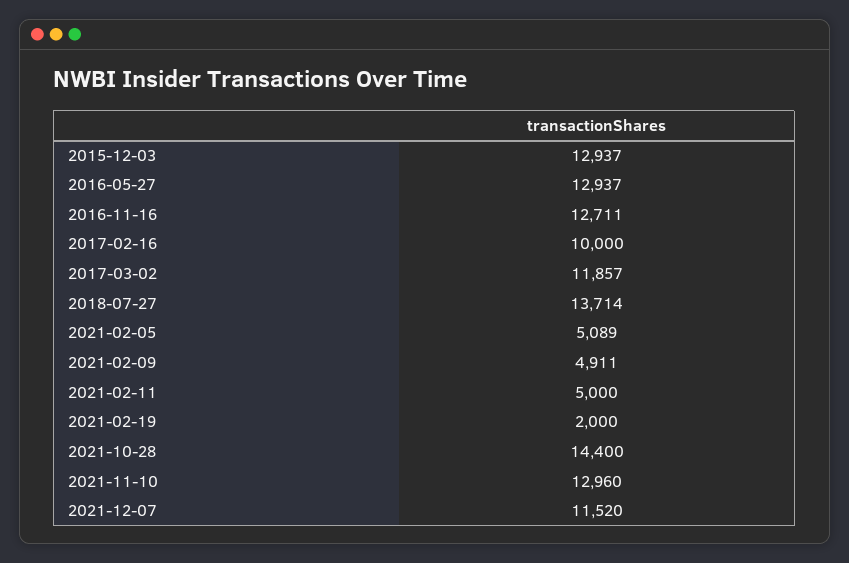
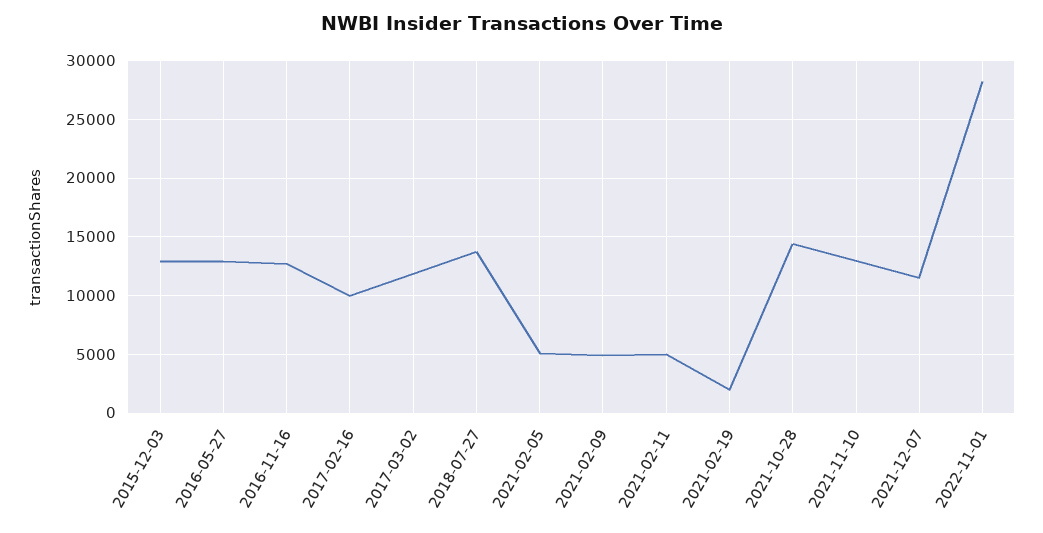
2022-11-01: none -> 28000

